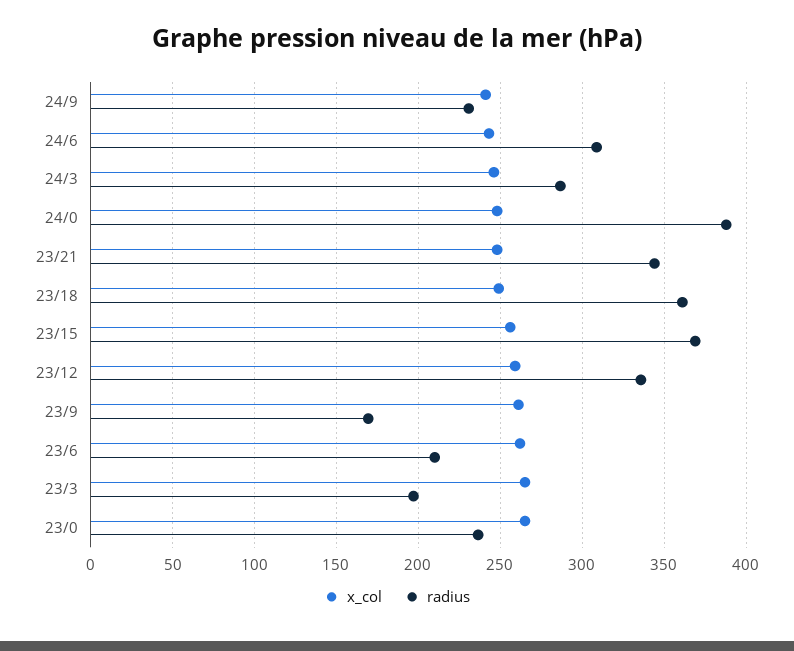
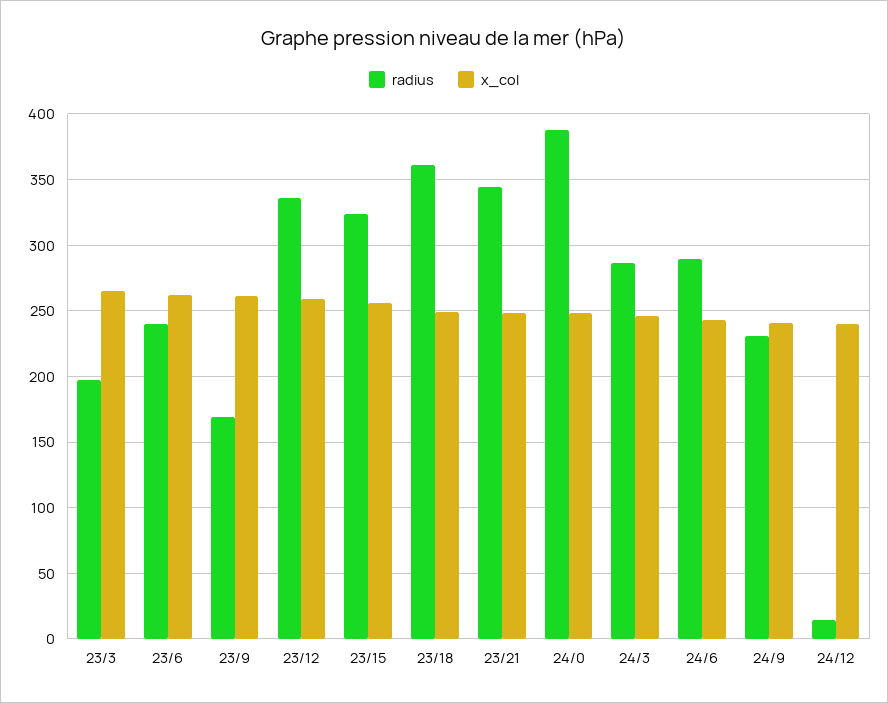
radius, 24/6: 310 -> 290
radius, 23/15: 370 -> 325
radius, 23/6: 210 -> 240
x_col, 23/0: 265 -> none
radius, 23/0: 235 -> none
radius, 24/12: none -> 15
x_col, 24/12: none -> 240

